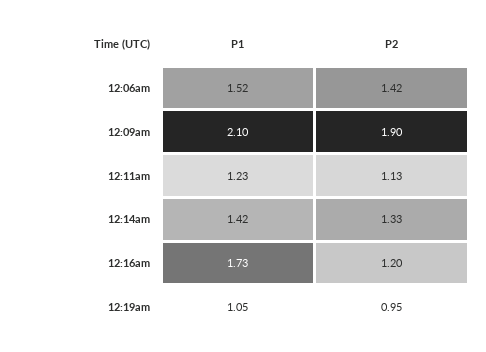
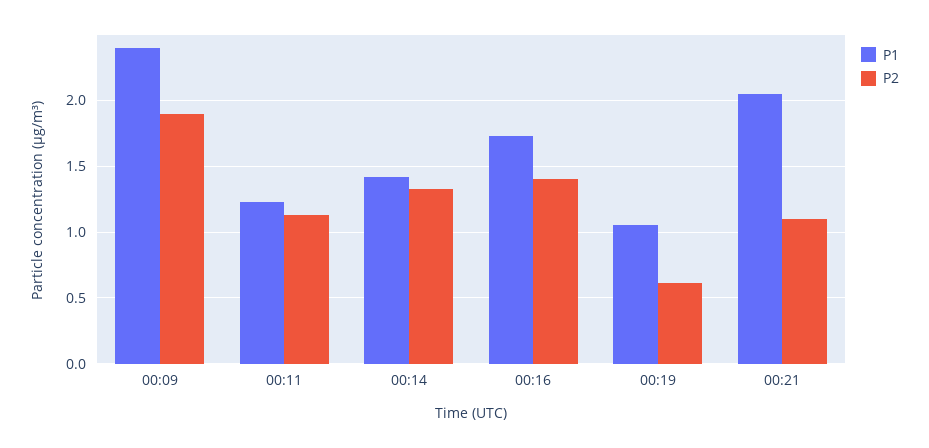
P1, 12:06am: 1.52 -> none
P2, 12:06am: 1.42 -> none
P1, 12:09am: 2.1 -> 2.4
P2, 12:16am: 1.2 -> 1.4
P2, 12:19am: 0.95 -> 0.6
P1, 00:21: none -> 2.05
P2, 00:21: none -> 1.1

